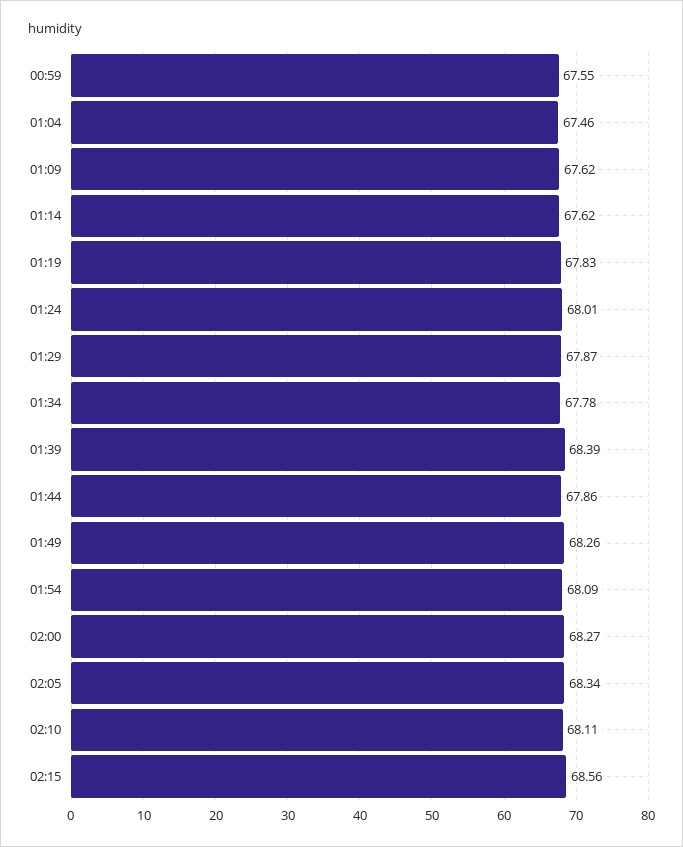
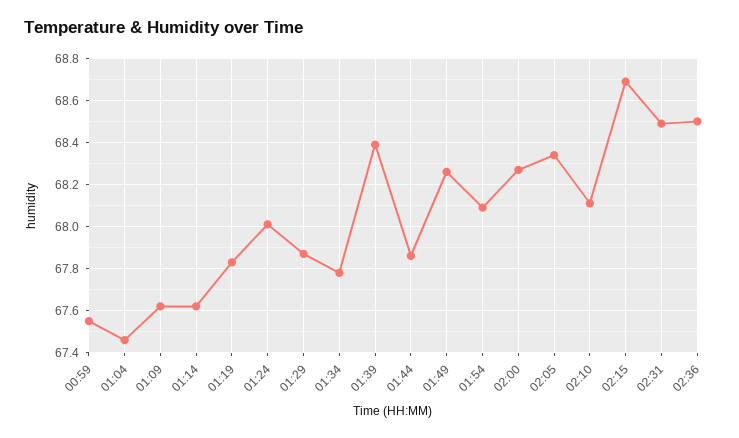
02:15: 68.56 -> 68.7
02:31: none -> 68.5
02:36: none -> 68.5

